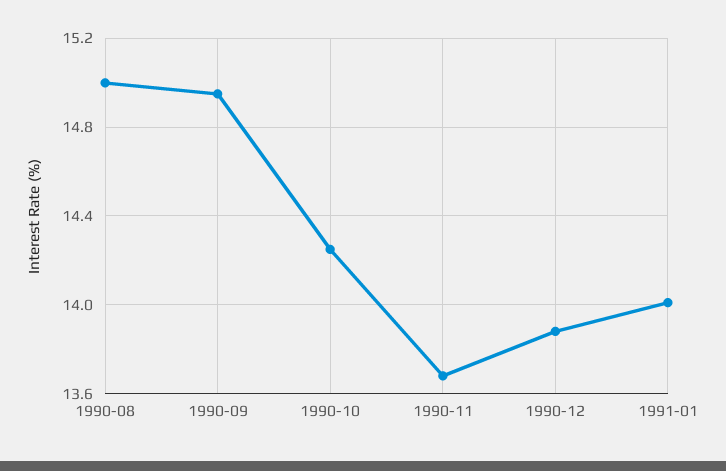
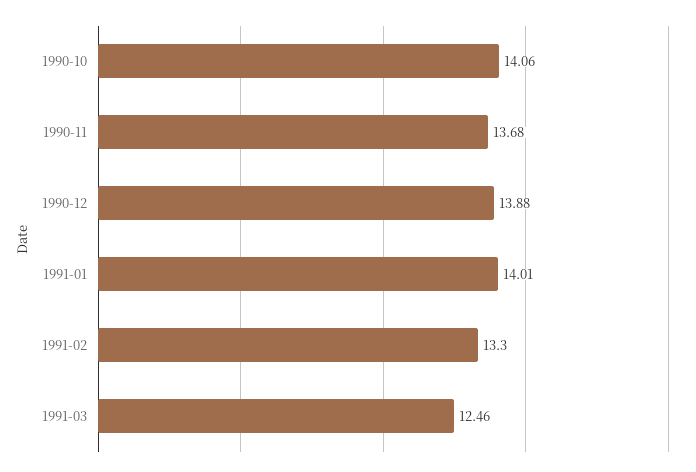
1990-08: 15 -> none
1990-09: 14.95 -> none
1990-10: 14.25 -> 14.06
1991-02: none -> 13.3
1991-03: none -> 12.46

